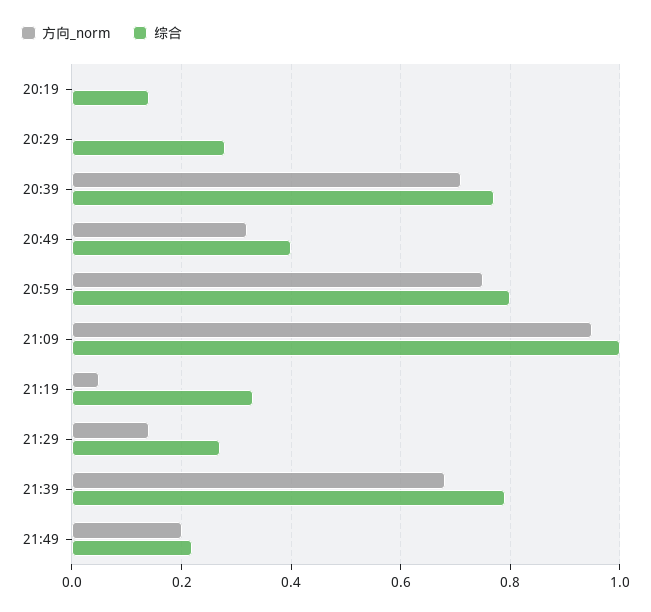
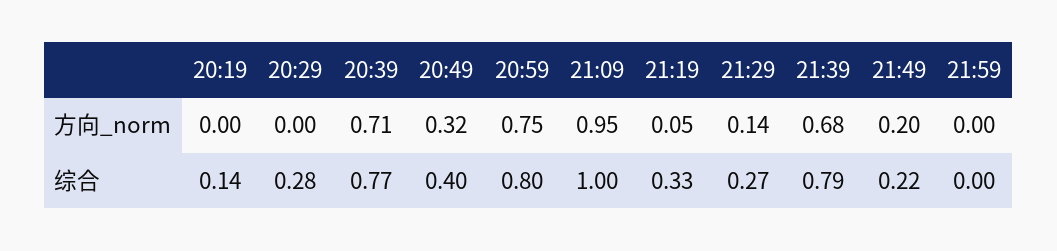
方向_norm, 21:59: none -> 0
综合, 21:59: none -> 0

